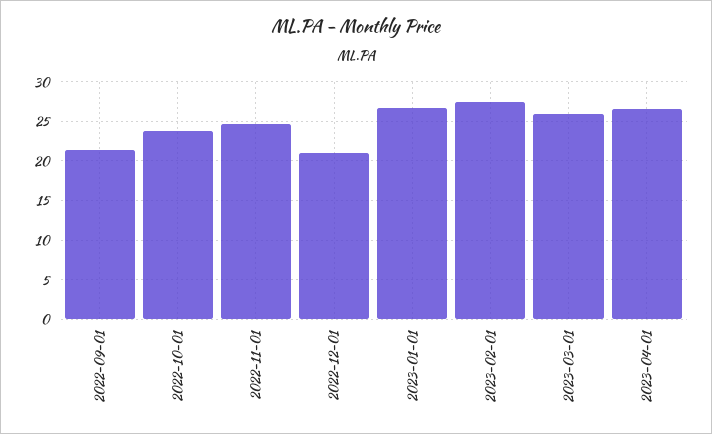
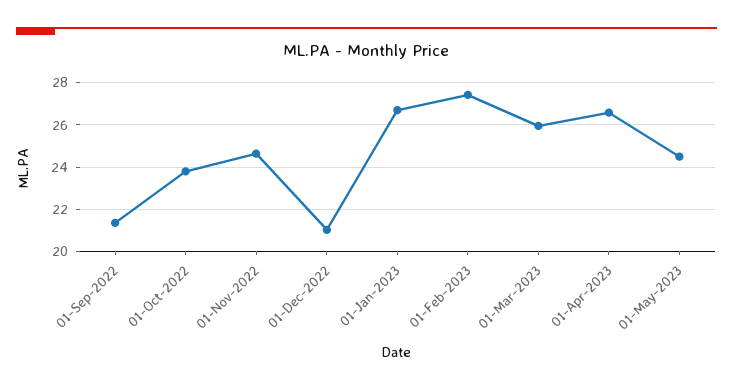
01-May-2023: none -> 24.5

